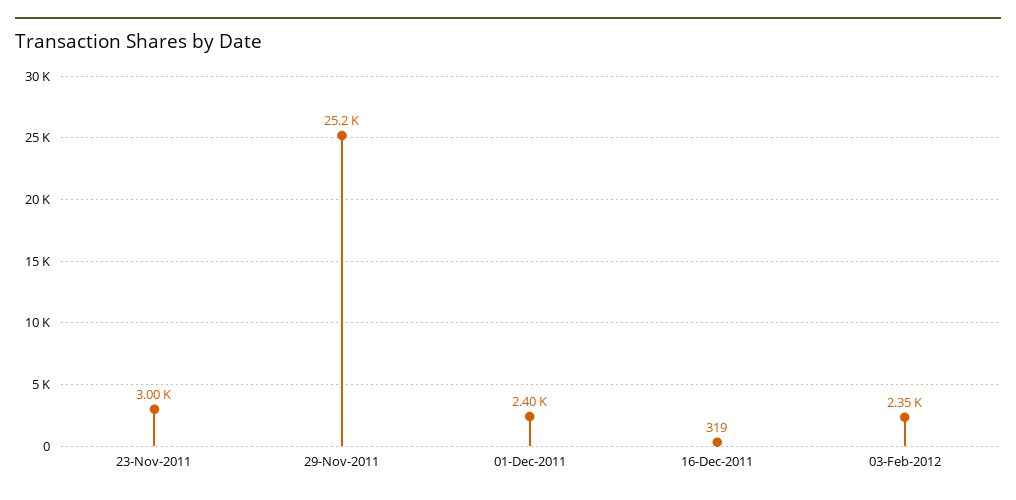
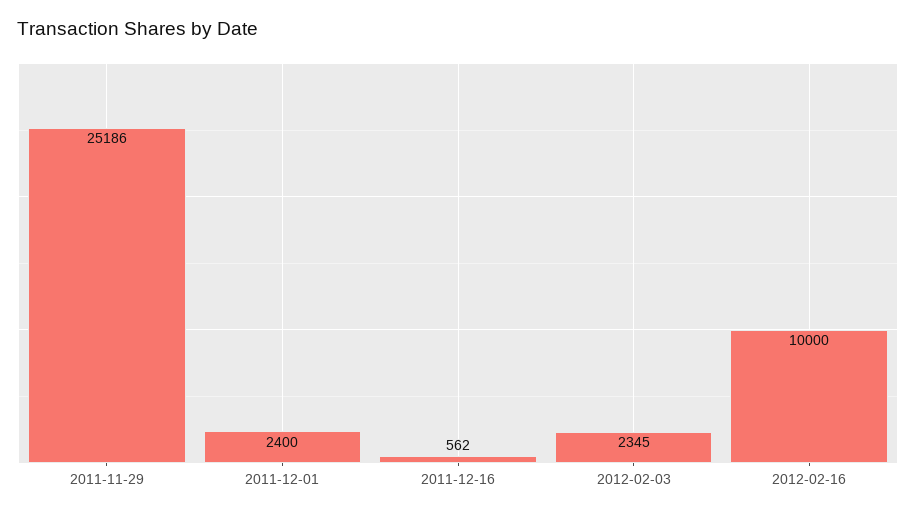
23-Nov-2011: 3000 -> none
16-Dec-2011: 319 -> 562
2012-02-16: none -> 10000

